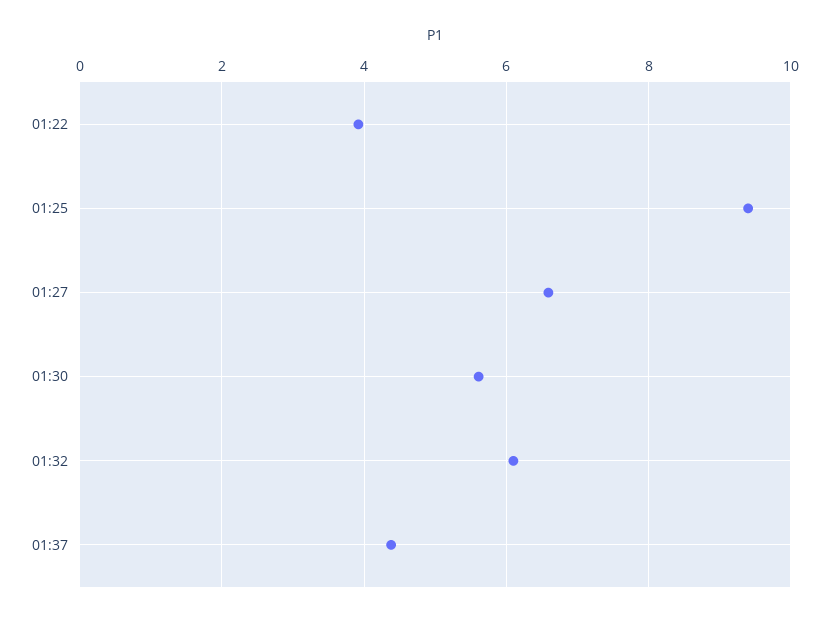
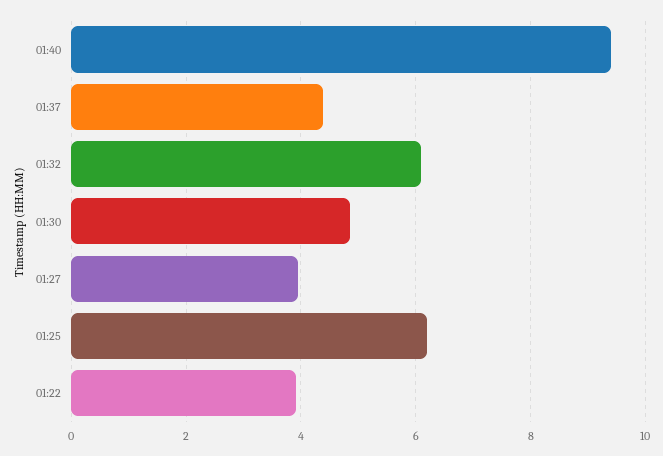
01:25: 9.4 -> 6.2
01:27: 6.6 -> 4
01:30: 5.6 -> 4.8
01:40: none -> 9.4

